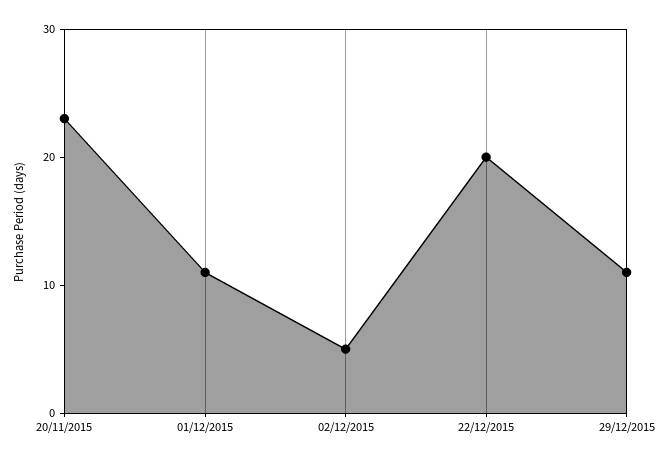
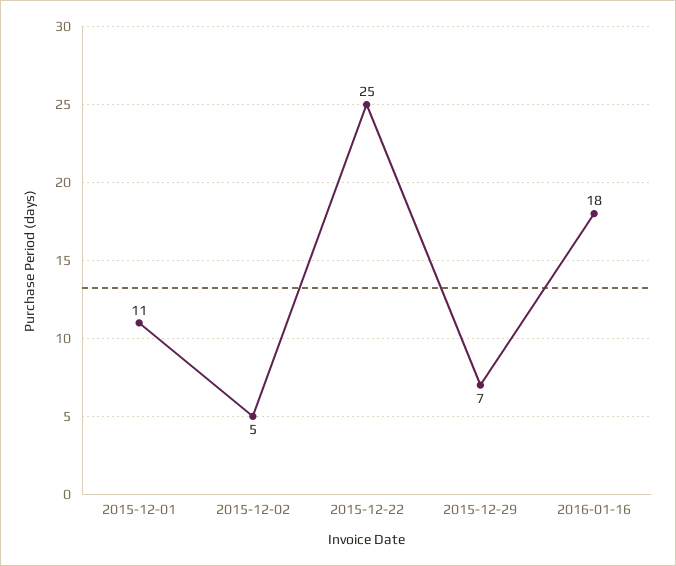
20/11/2015: 23 -> none
22/12/2015: 20 -> 25
29/12/2015: 11 -> 7
2016-01-16: none -> 18

